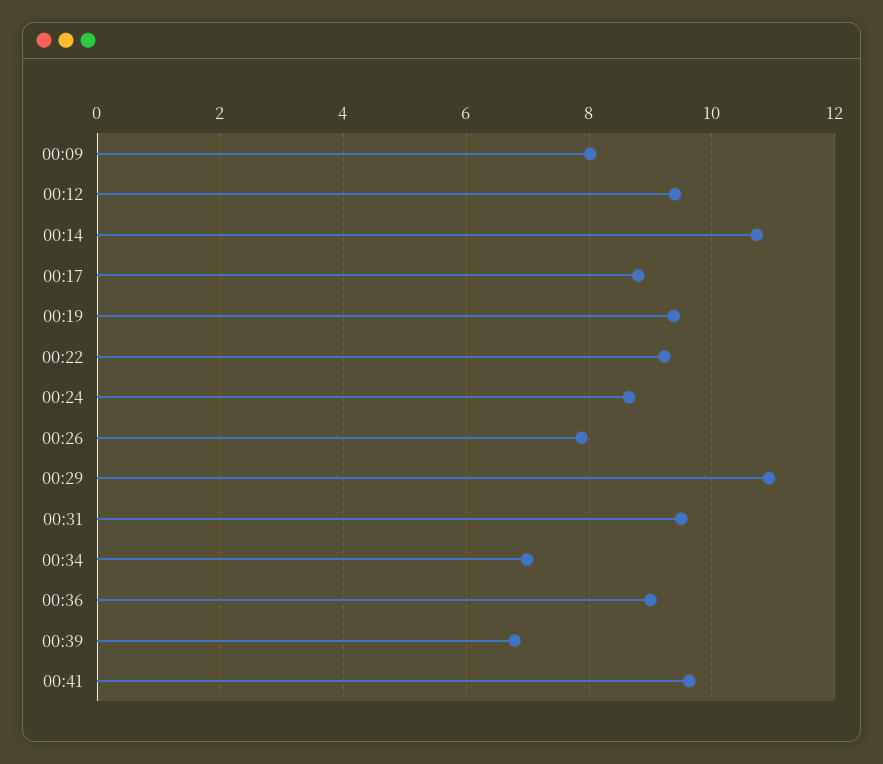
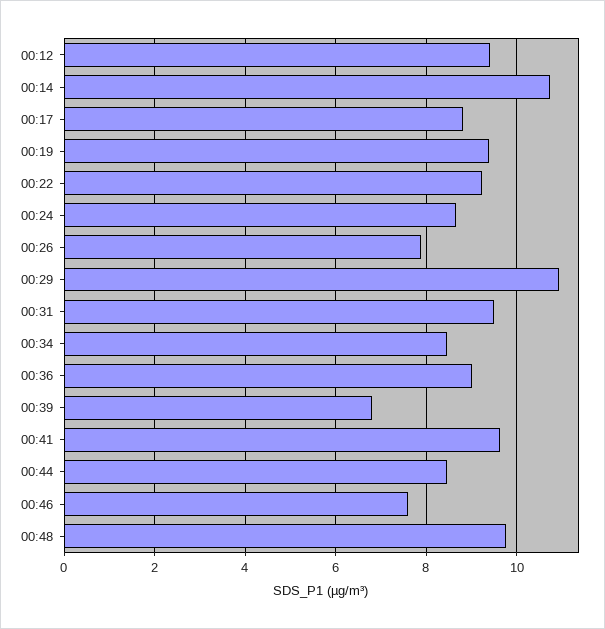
00:09: 8 -> none
00:34: 7 -> 8.4
00:44: none -> 8.4
00:46: none -> 7.6
00:48: none -> 9.8

